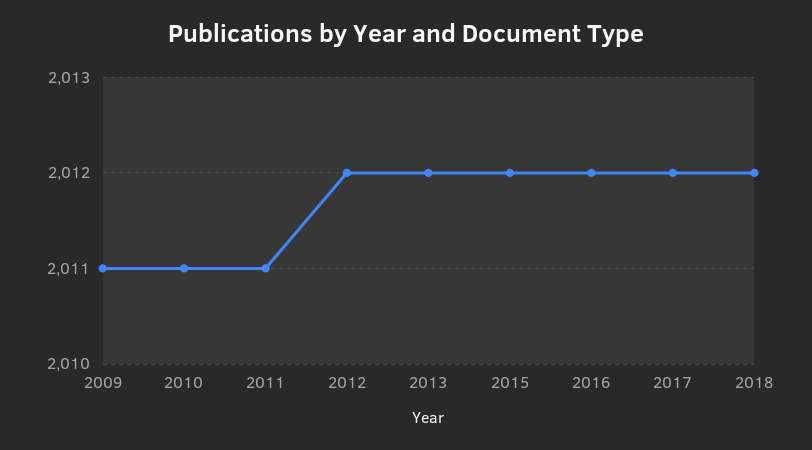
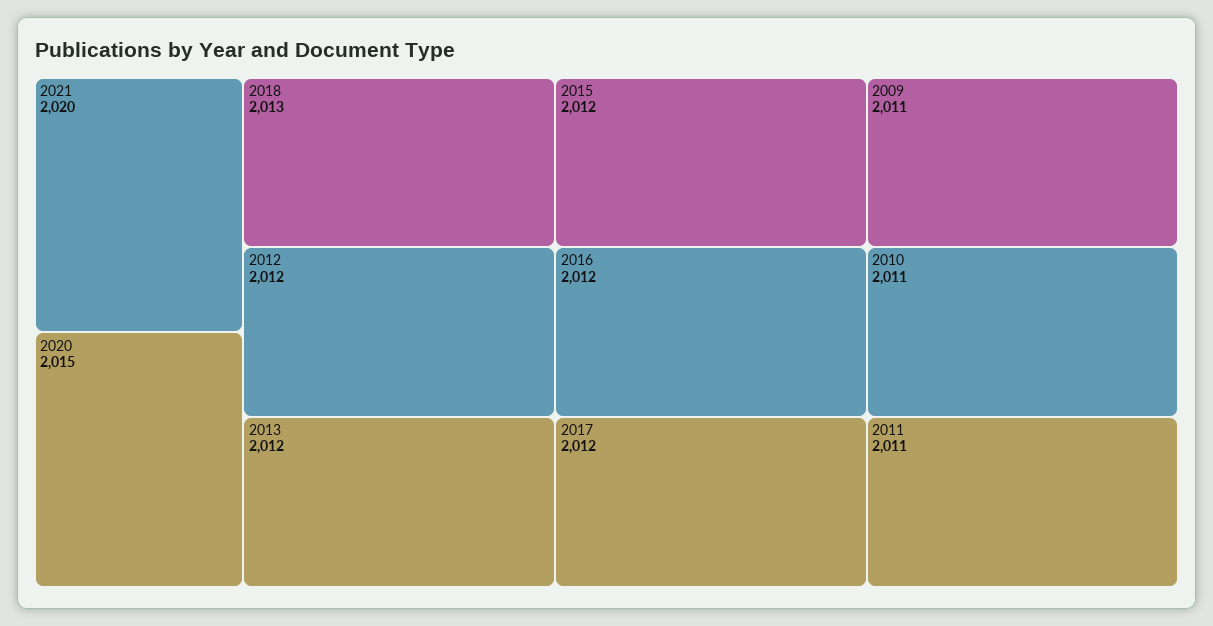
2018: 2012 -> 2013
2021: none -> 2020
2020: none -> 2015

